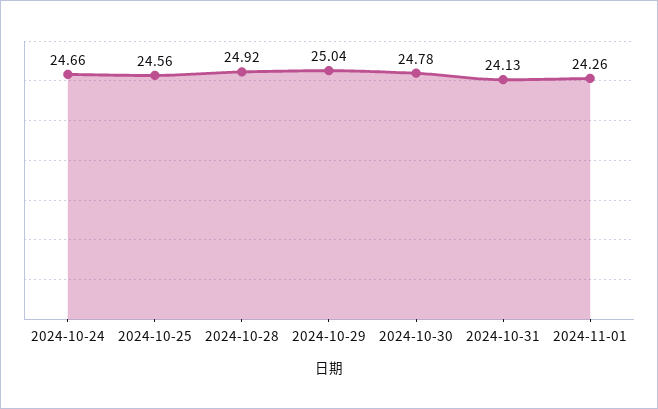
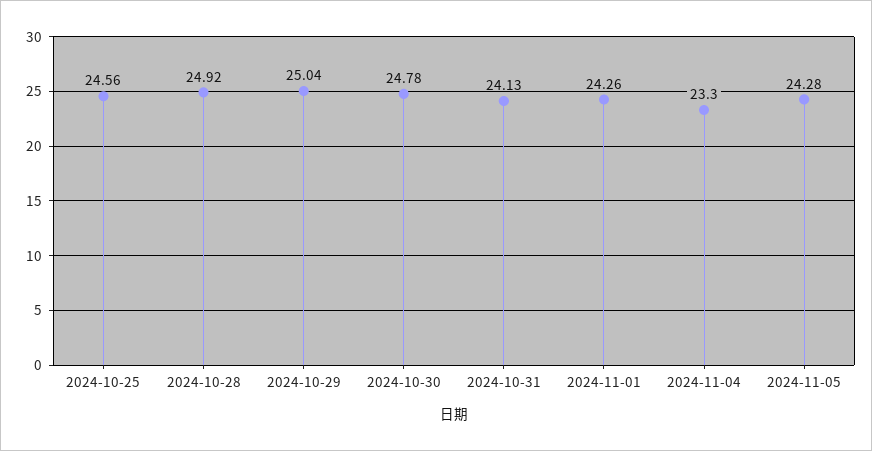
2024-10-24: 24.66 -> none
2024-11-04: none -> 23.3
2024-11-05: none -> 24.28

